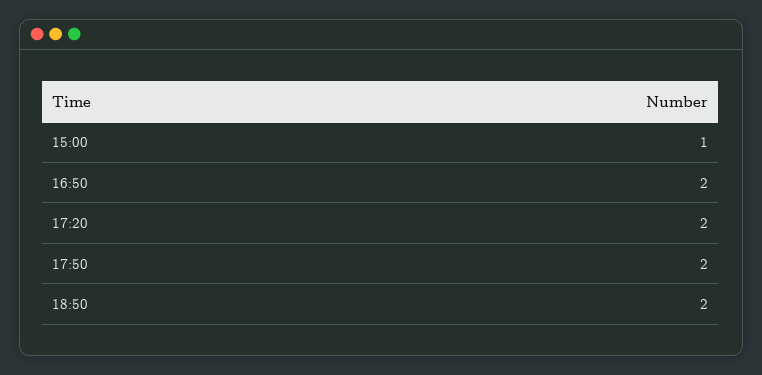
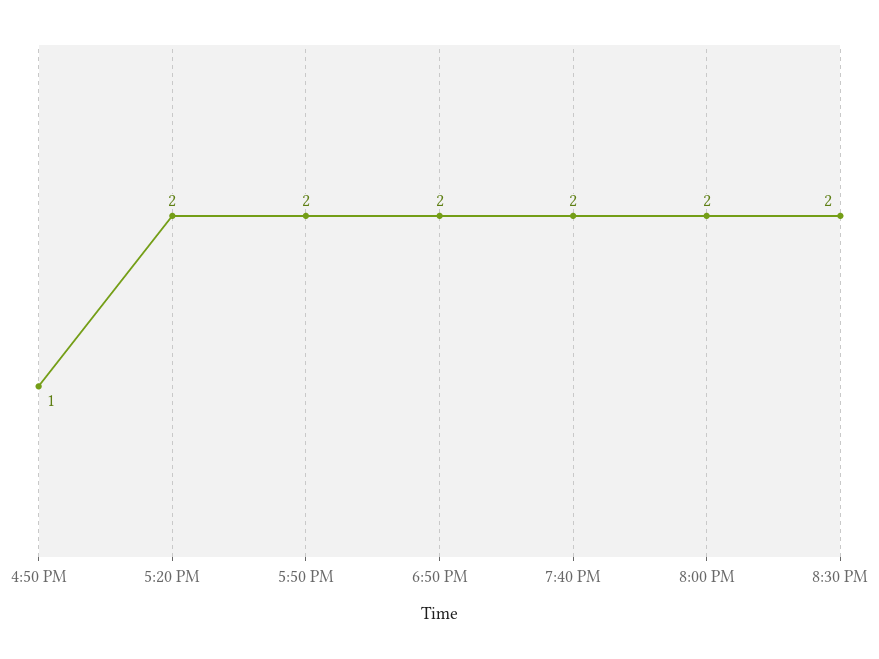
15:00: 1 -> none
16:50: 2 -> 1
7:40 PM: none -> 2
8:00 PM: none -> 2
8:30 PM: none -> 2

